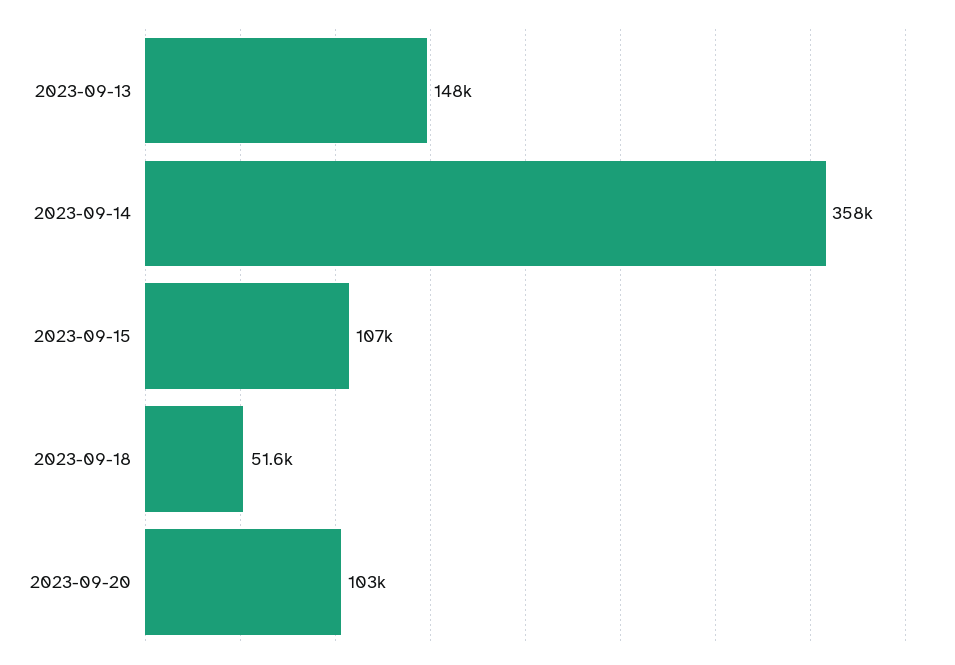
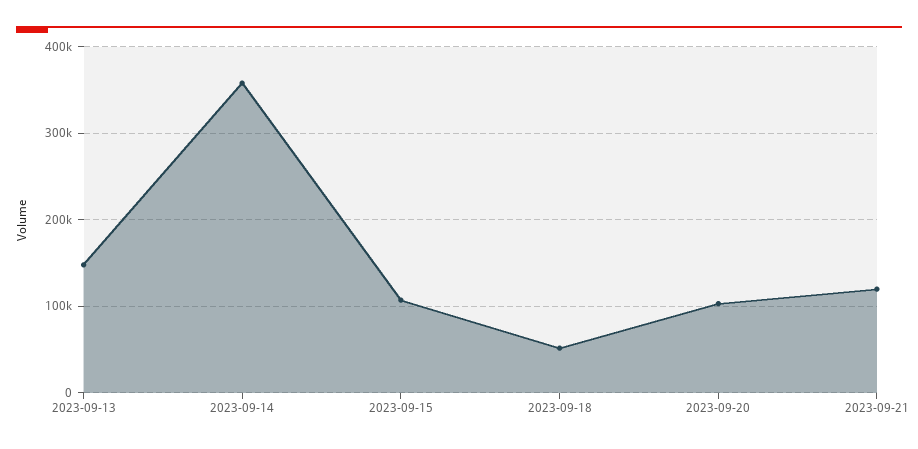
2023-09-21: none -> 120000

